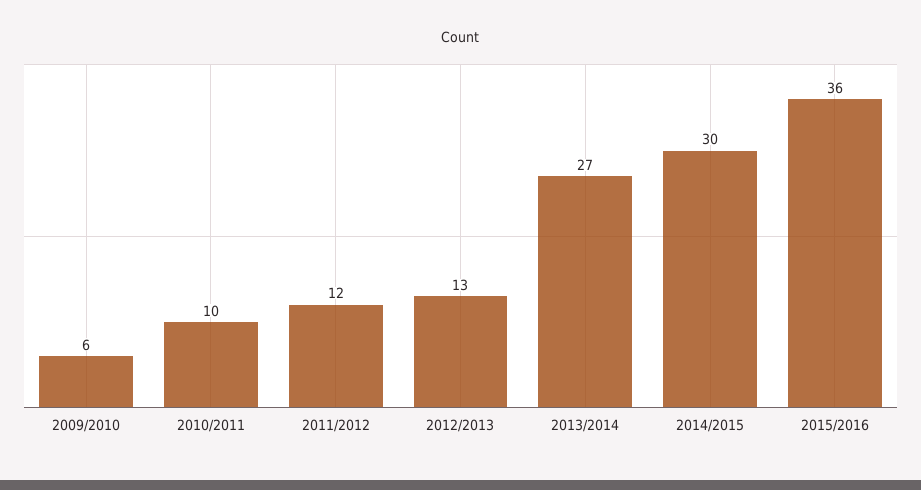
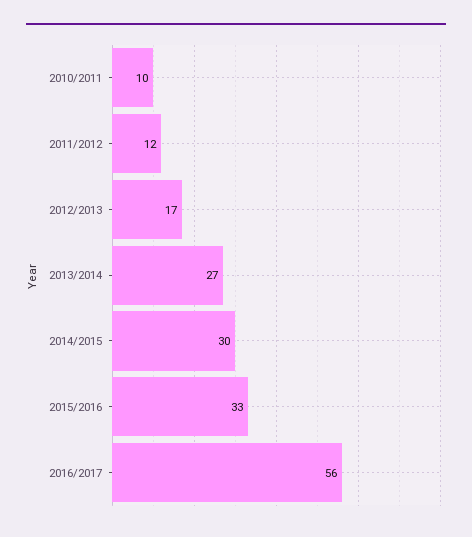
2009/2010: 6 -> none
2012/2013: 13 -> 17
2015/2016: 36 -> 33
2016/2017: none -> 56

